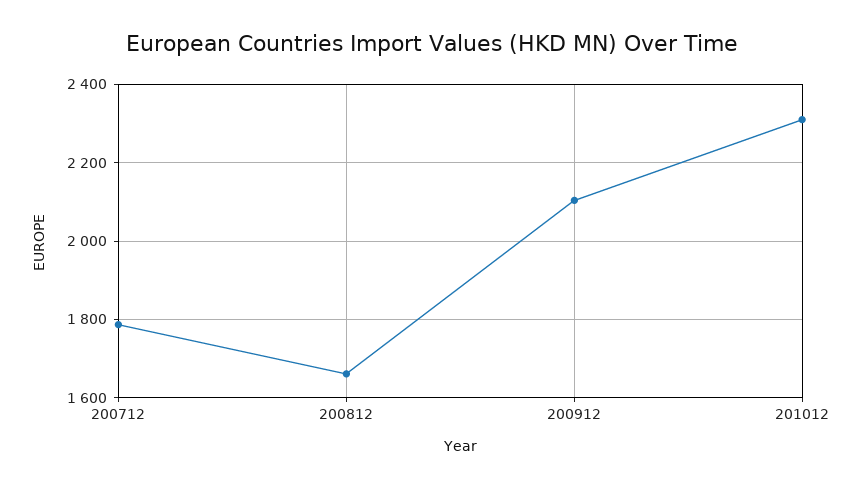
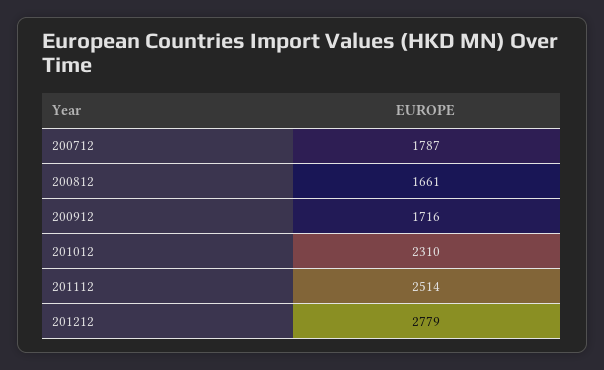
200912: 2100 -> 1716
201112: none -> 2514
201212: none -> 2779

